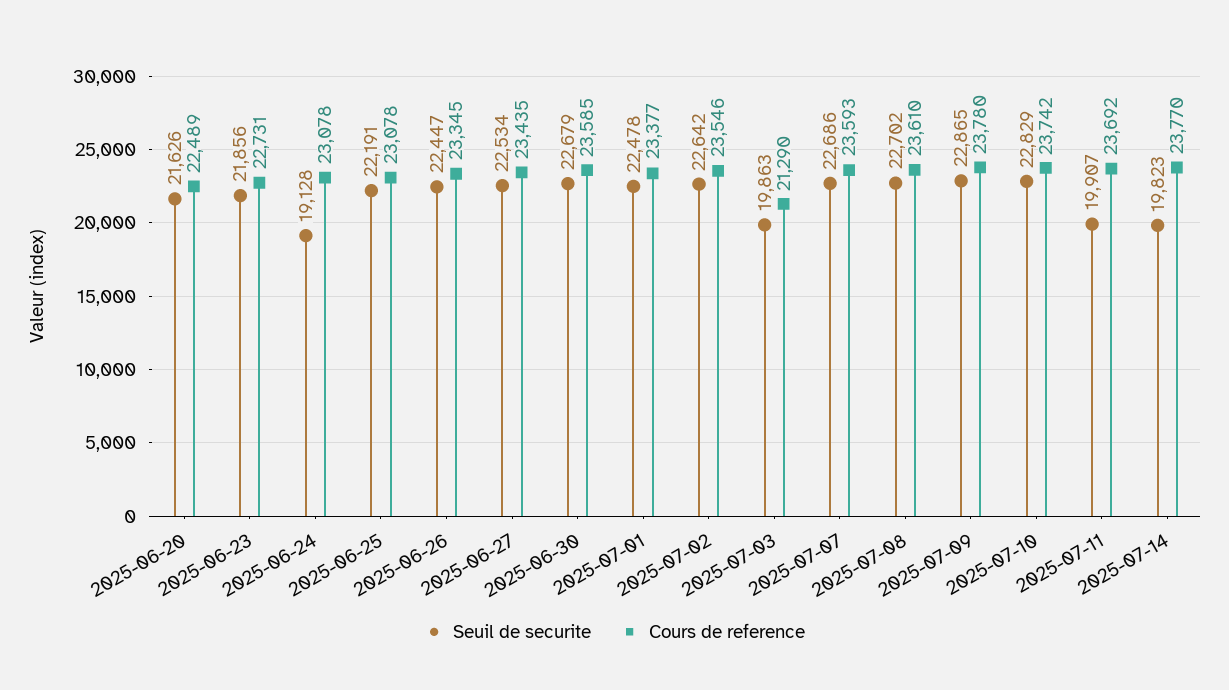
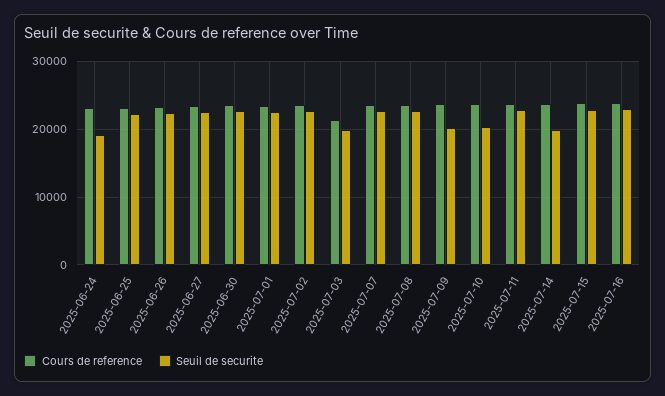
Seuil de securite, 2025-06-20: 21626 -> none
Cours de reference, 2025-06-20: 22489 -> none
Seuil de securite, 2025-06-23: 21856 -> none
Cours de reference, 2025-06-23: 22731 -> none
Seuil de securite, 2025-07-09: 22865 -> 20000
Seuil de securite, 2025-07-10: 22829 -> 20000
Seuil de securite, 2025-07-11: 19907 -> 23000
Cours de reference, 2025-07-15: none -> 24000
Seuil de securite, 2025-07-15: none -> 23000
Cours de reference, 2025-07-16: none -> 24000
Seuil de securite, 2025-07-16: none -> 23000

